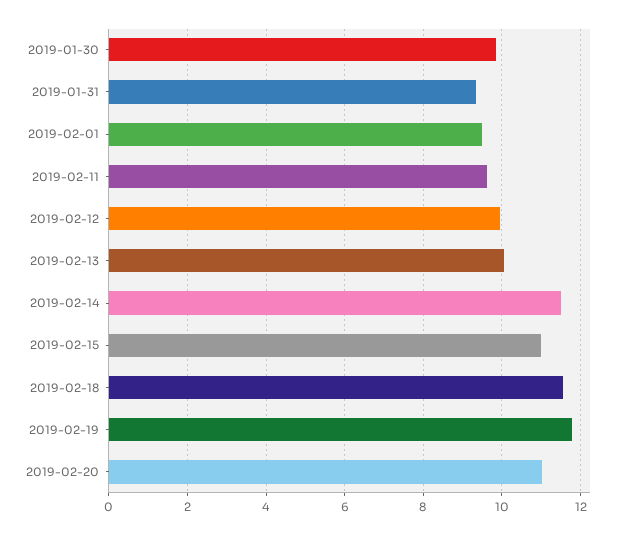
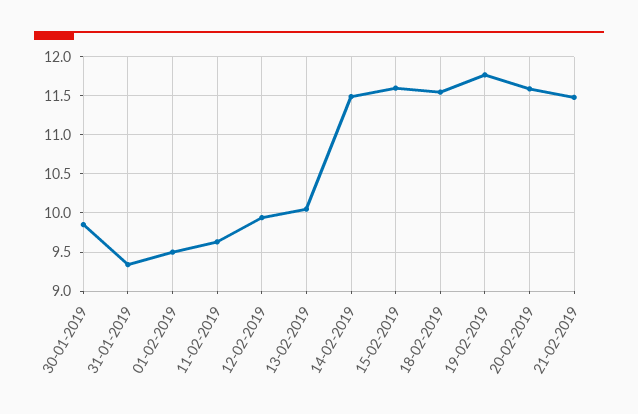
2019-02-15: 11 -> 11.6
2019-02-20: 11 -> 11.6
21-02-2019: none -> 11.5

